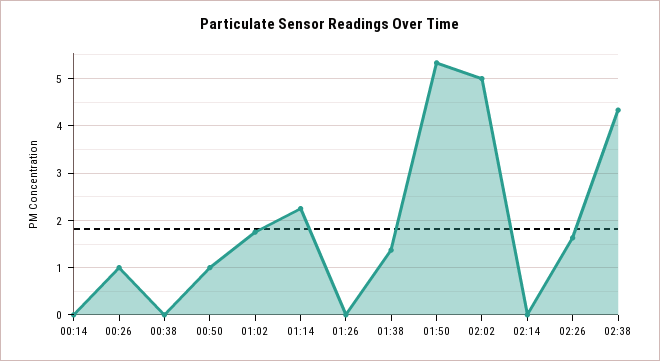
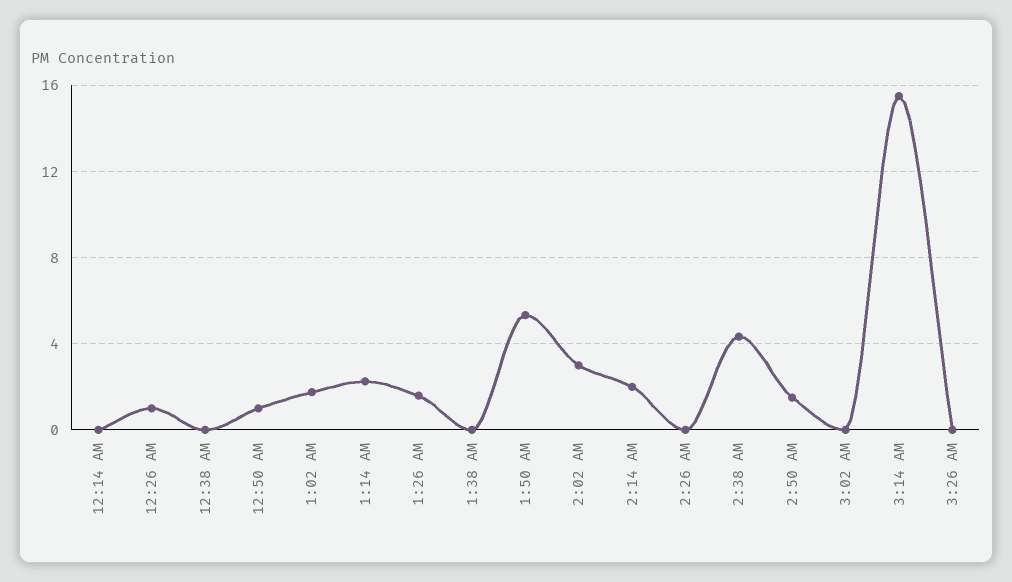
01:26: 0 -> 1.5
01:38: 1.4 -> 0
02:02: 5 -> 3
02:14: 0 -> 2
02:26: 1.6 -> 0
2:50 AM: none -> 1.5
3:02 AM: none -> 0
3:14 AM: none -> 15.5
3:26 AM: none -> 0

